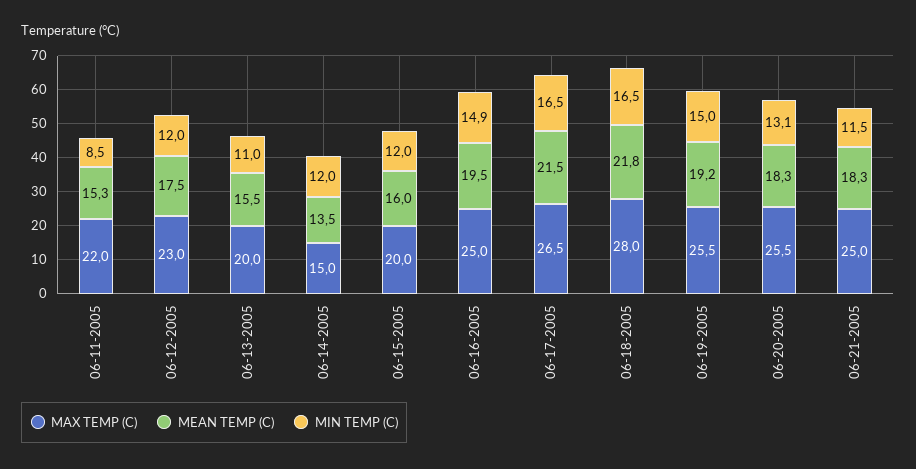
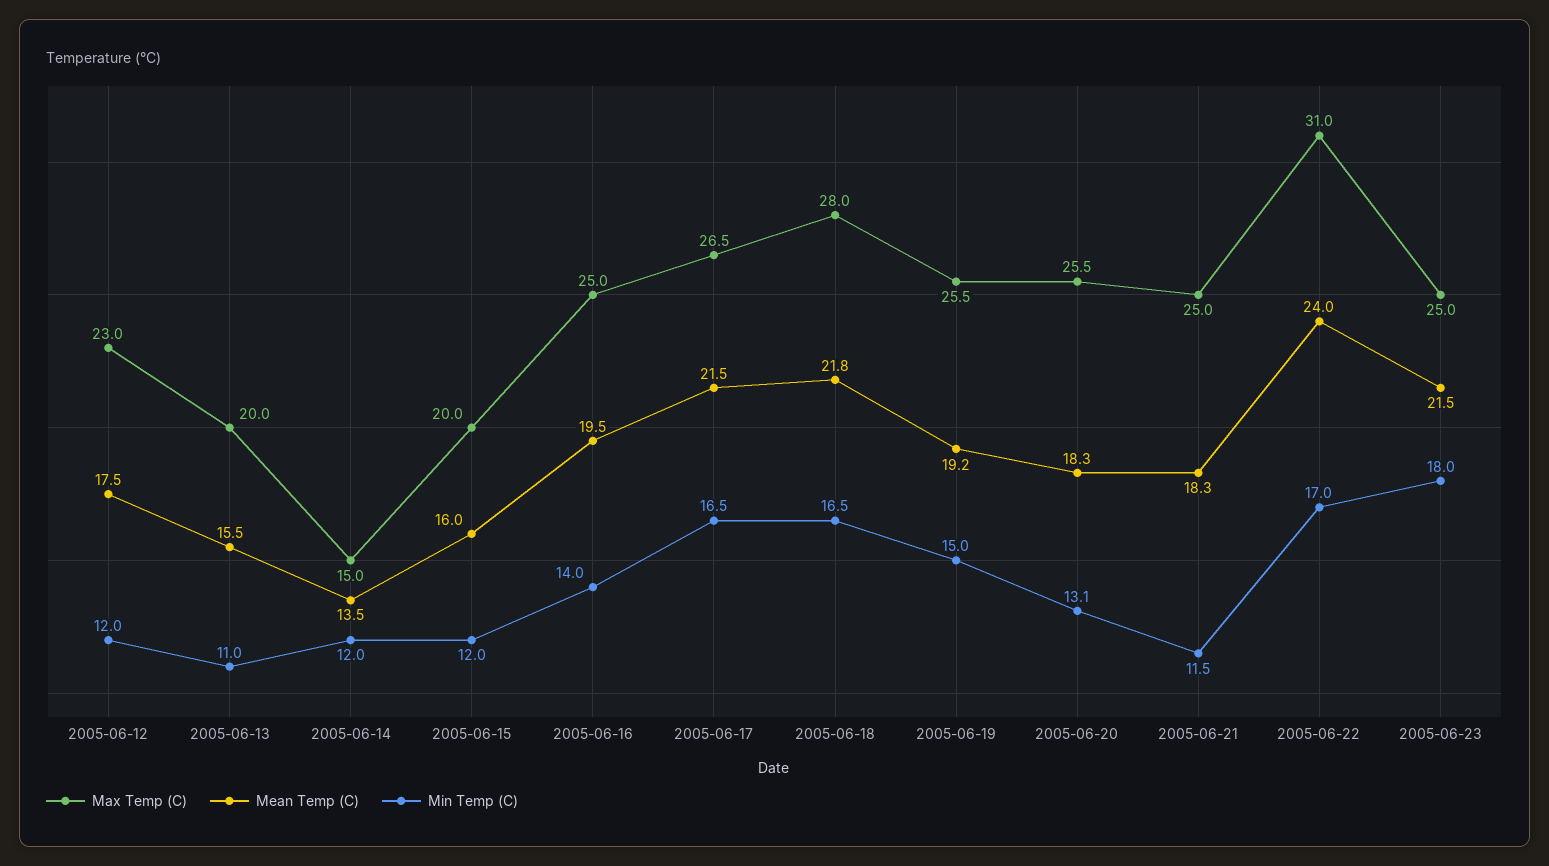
MAX TEMP (C), 06-11-2005: 22 -> none
MEAN TEMP (C), 06-11-2005: 15.3 -> none
MIN TEMP (C), 06-11-2005: 8.5 -> none
MIN TEMP (C), 06-16-2005: 14.9 -> 14
MAX TEMP (C), 2005-06-22: none -> 31
MEAN TEMP (C), 2005-06-22: none -> 24
MIN TEMP (C), 2005-06-22: none -> 17
MAX TEMP (C), 2005-06-23: none -> 25
MEAN TEMP (C), 2005-06-23: none -> 21.5
MIN TEMP (C), 2005-06-23: none -> 18

